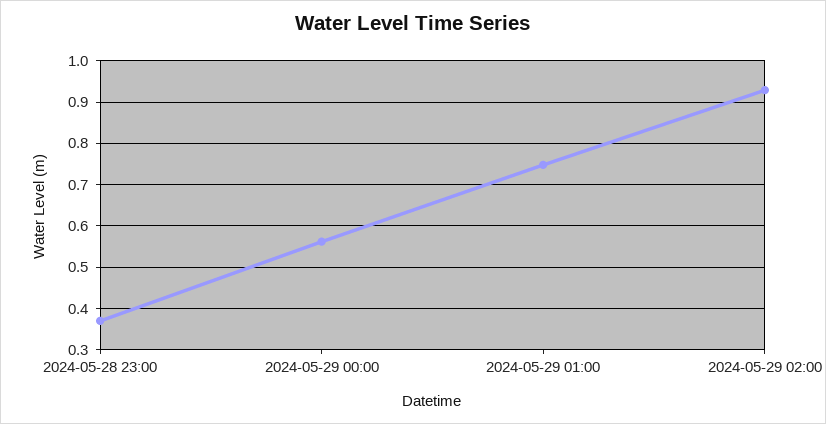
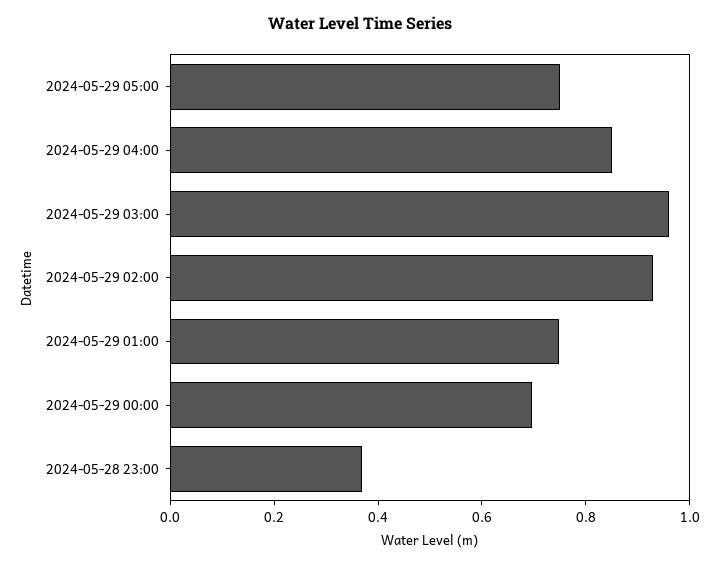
2024-05-29 00:00: 0.56 -> 0.7
2024-05-29 05:00: none -> 0.75
2024-05-29 04:00: none -> 0.85
2024-05-29 03:00: none -> 0.95

